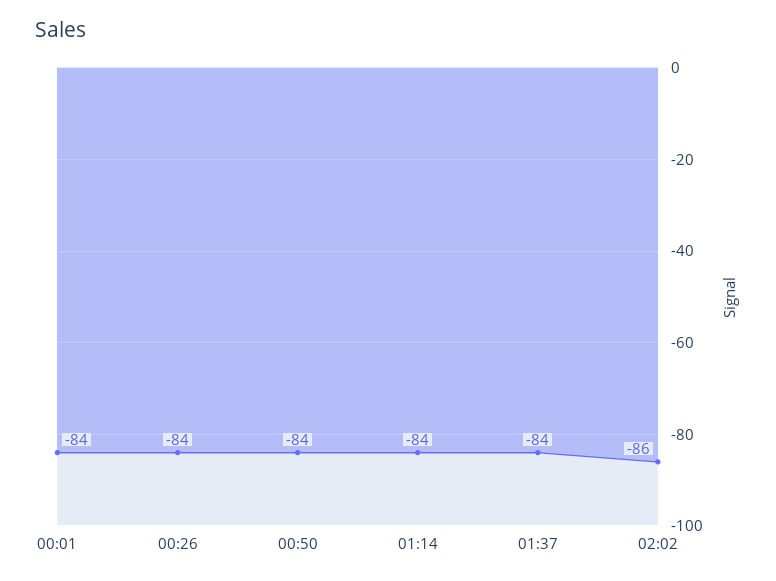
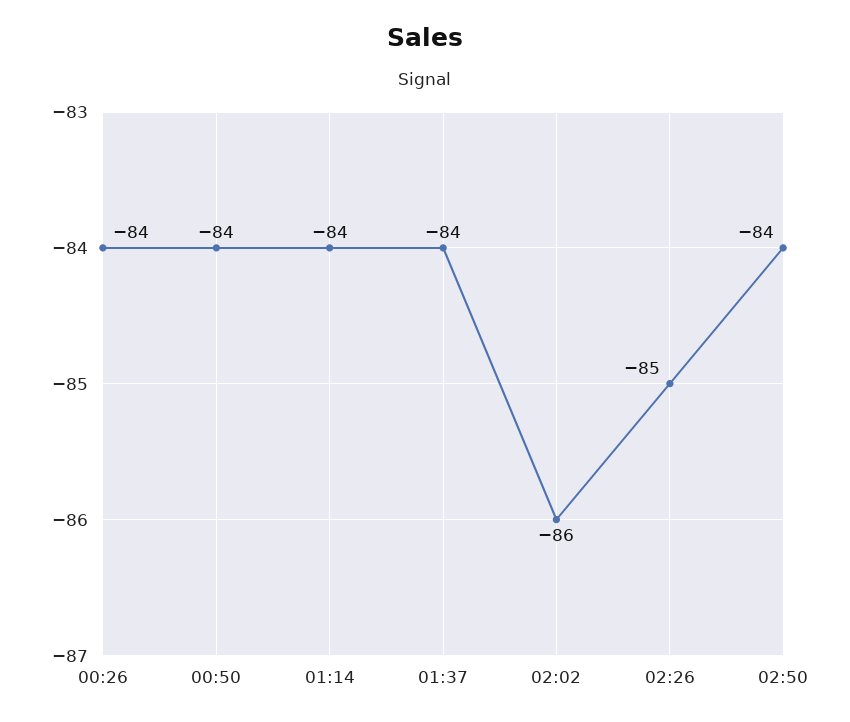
00:01: -84 -> none
02:26: none -> -85
02:50: none -> -84

